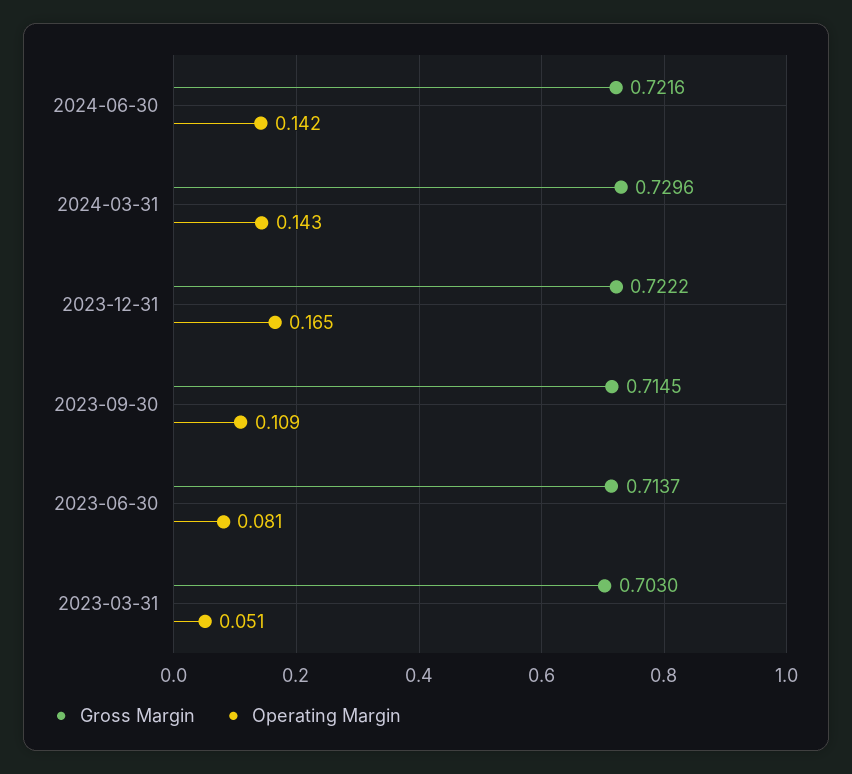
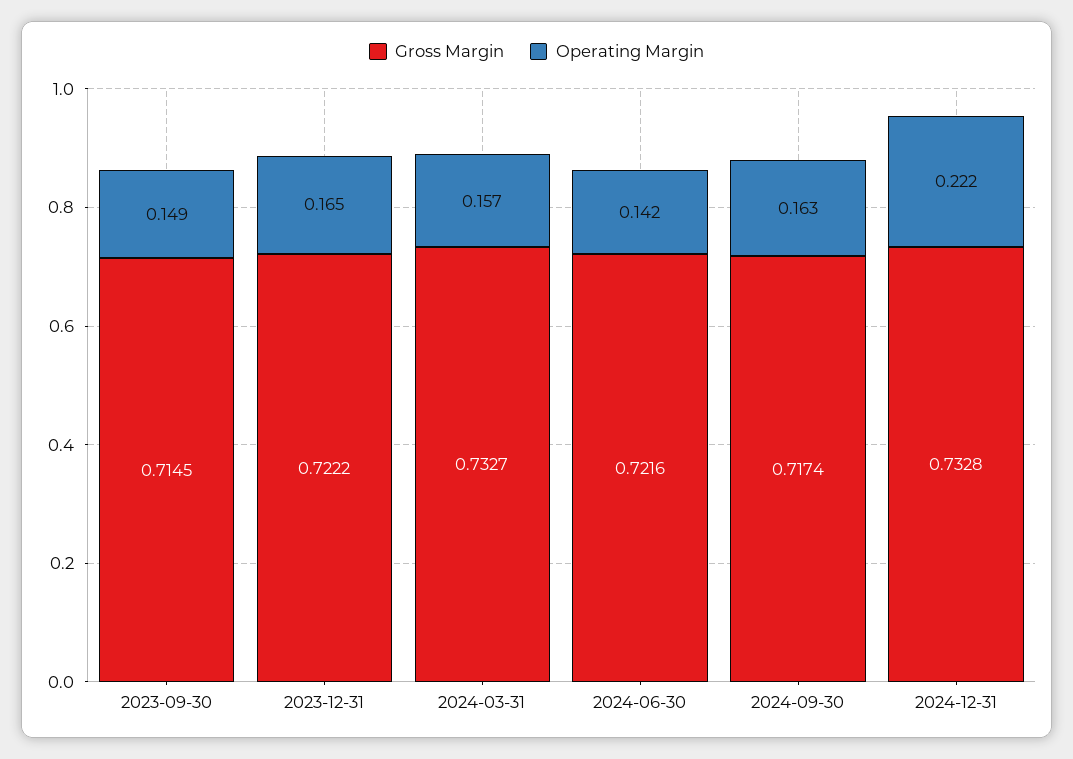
Gross Margin, 2024-03-31: 0.7296 -> 0.7327
Operating Margin, 2024-03-31: 0.143 -> 0.157
Operating Margin, 2023-09-30: 0.109 -> 0.149
Gross Margin, 2023-06-30: 0.7137 -> none
Operating Margin, 2023-06-30: 0.081 -> none
Gross Margin, 2023-03-31: 0.703 -> none
Operating Margin, 2023-03-31: 0.051 -> none
Gross Margin, 2024-09-30: none -> 0.7174
Operating Margin, 2024-09-30: none -> 0.163
Gross Margin, 2024-12-31: none -> 0.7328
Operating Margin, 2024-12-31: none -> 0.222

